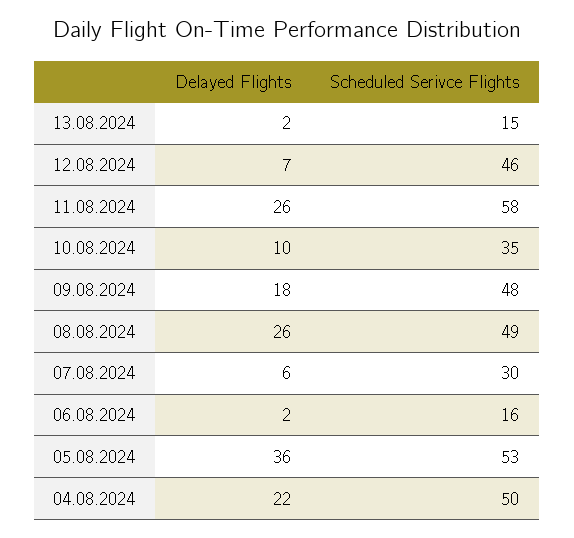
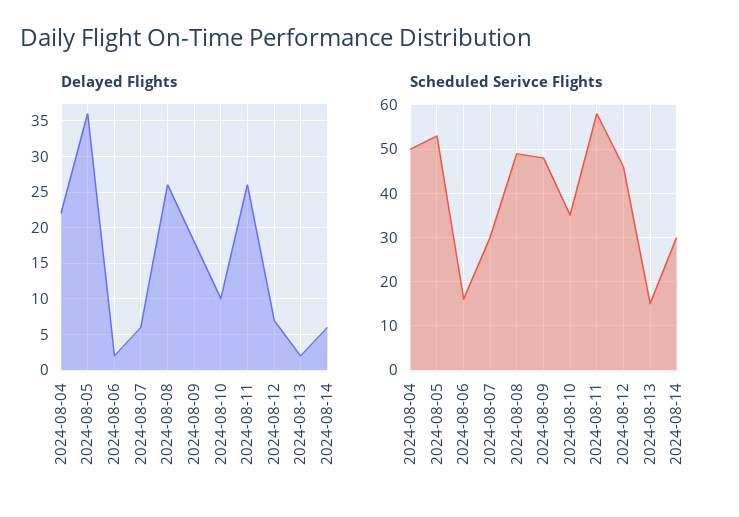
Delayed Flights, 2024-08-14: none -> 6
Scheduled Serivce Flights, 2024-08-14: none -> 30

